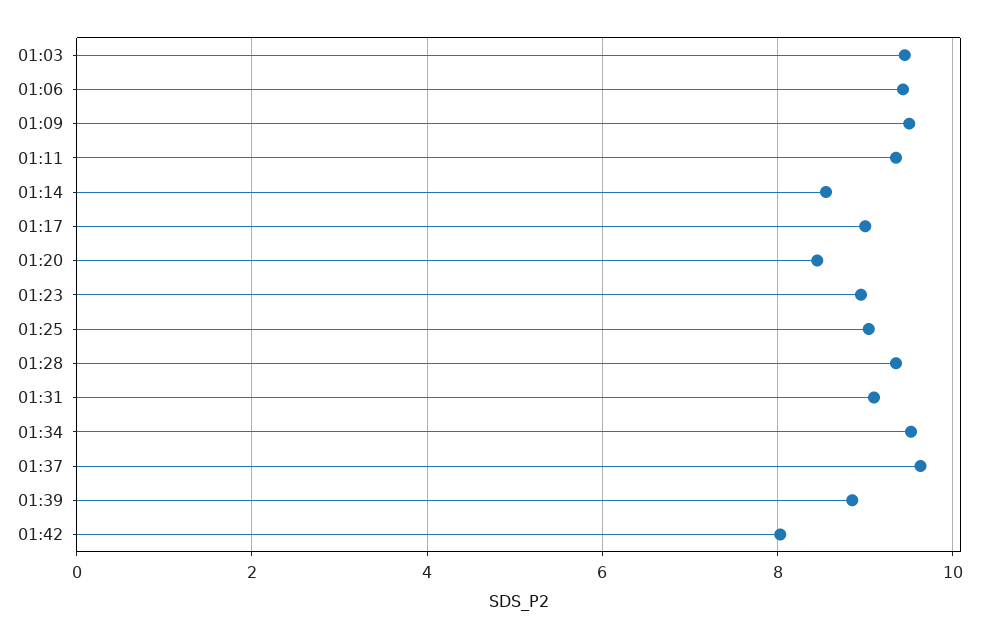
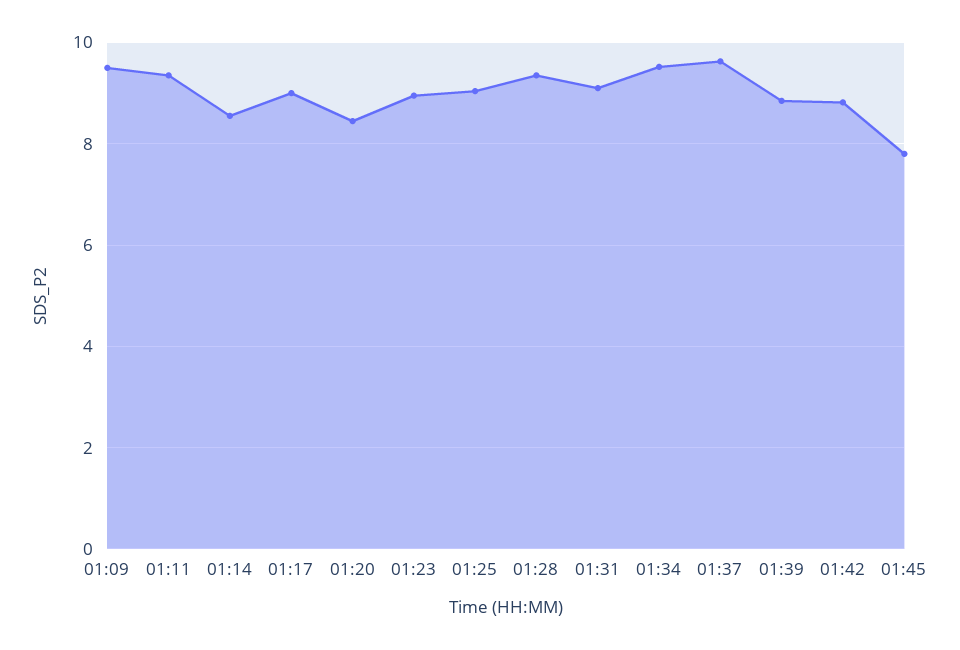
01:03: 9.4 -> none
01:06: 9.4 -> none
01:42: 8 -> 8.8
01:45: none -> 7.8

